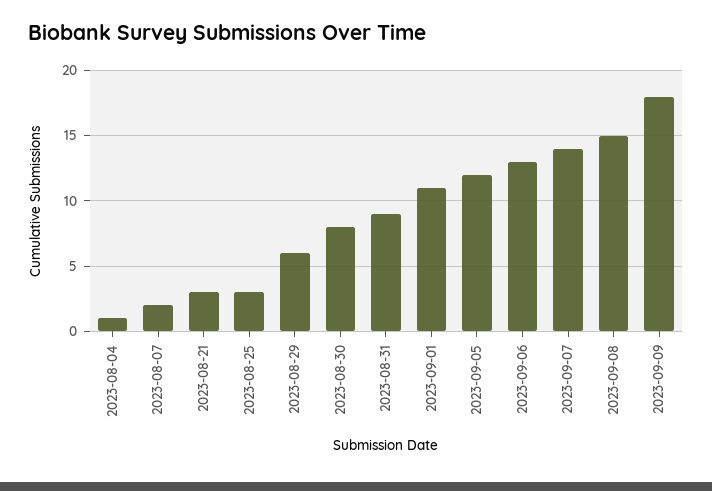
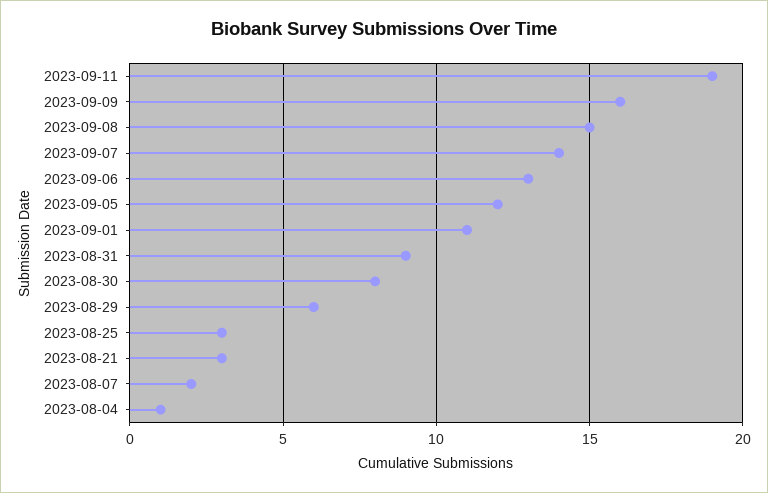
2023-09-09: 18 -> 16
2023-09-11: none -> 19

